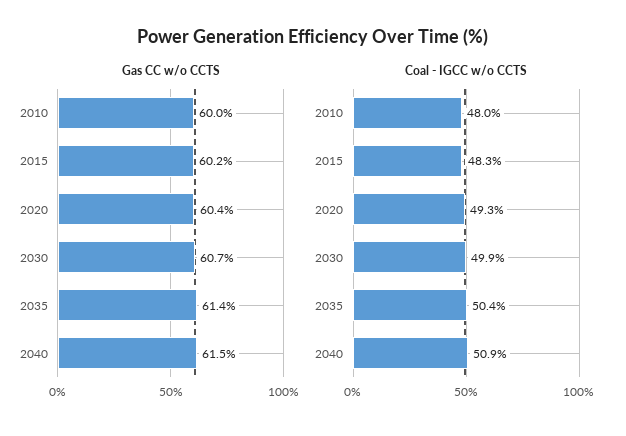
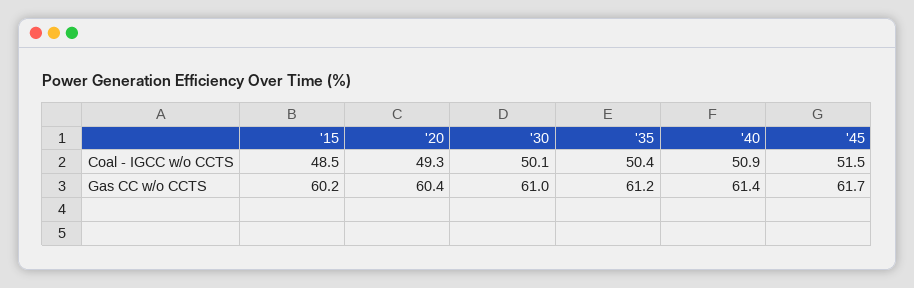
Gas CC w/o CCTS, 2010: 60 -> none
Gas CC w/o CCTS, 2030: 60.7 -> 61
Gas CC w/o CCTS, 2035: 61.4 -> 61.2
Gas CC w/o CCTS, 2040: 61.5 -> 61.4
Coal - IGCC w/o CCTS, 2010: 48 -> none
Coal - IGCC w/o CCTS, 2015: 48.3 -> 48.5
Coal - IGCC w/o CCTS, 2030: 49.9 -> 50.1
Coal - IGCC w/o CCTS, '45: none -> 51.5
Gas CC w/o CCTS, '45: none -> 61.7

